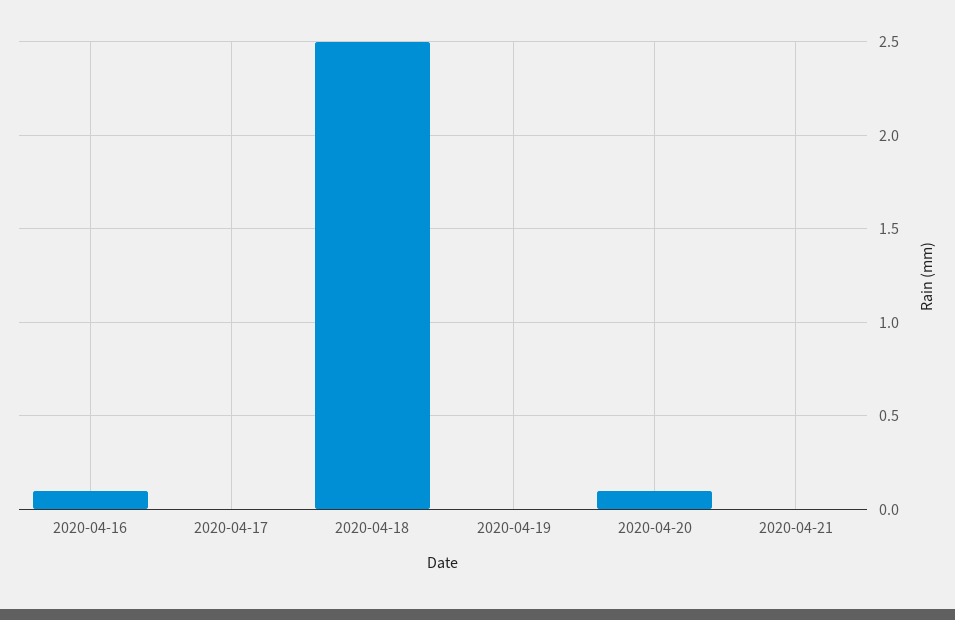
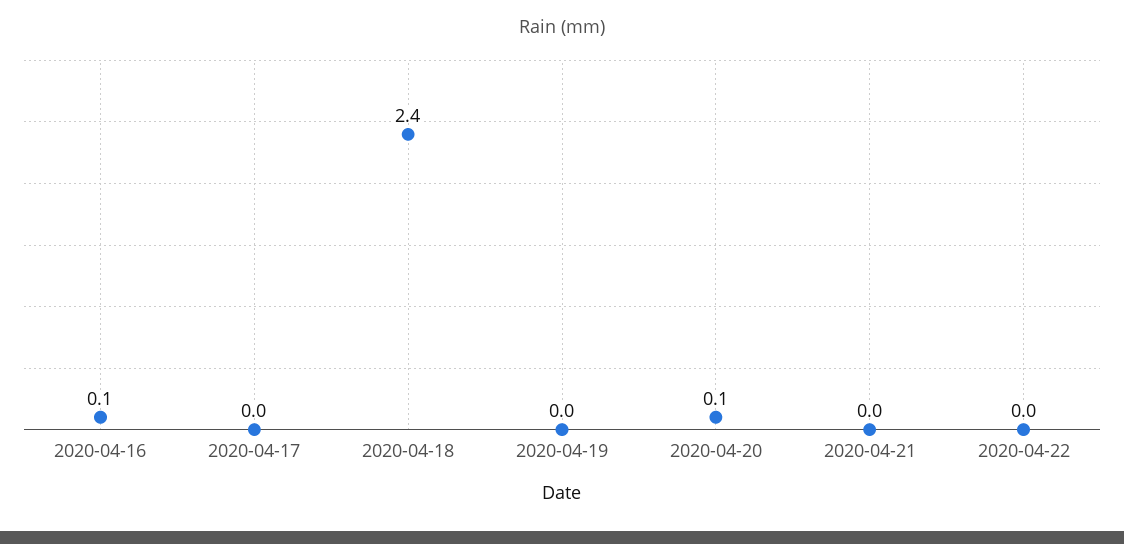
2020-04-18: 2.5 -> 2.4
2020-04-22: none -> 0

